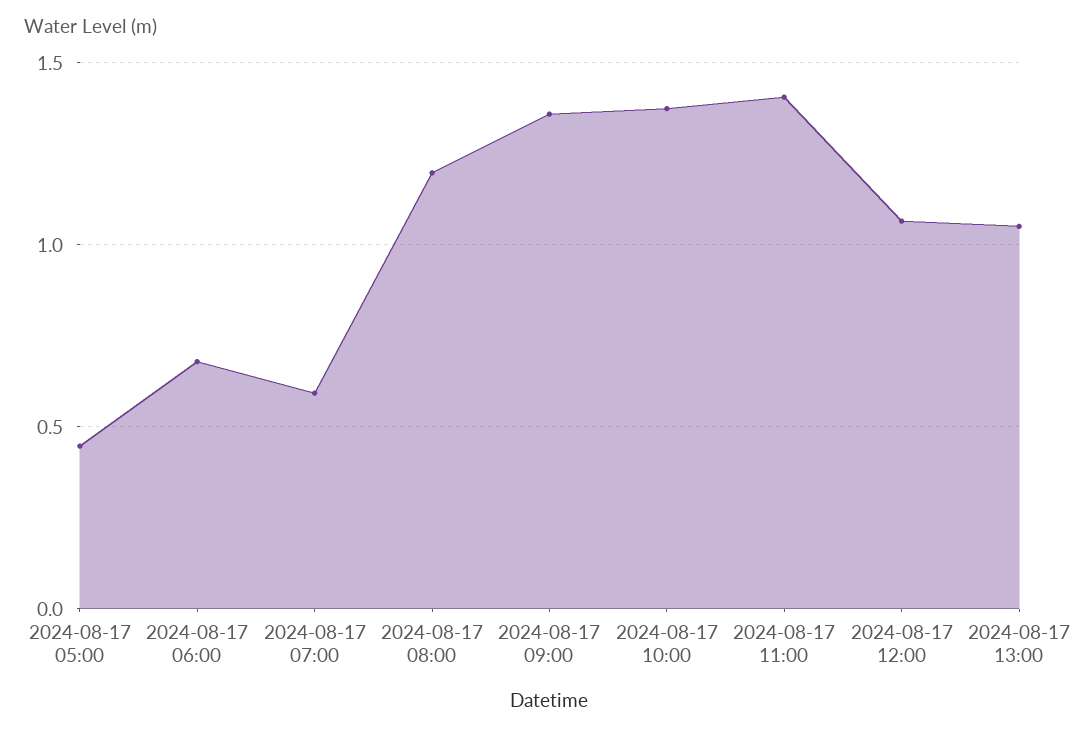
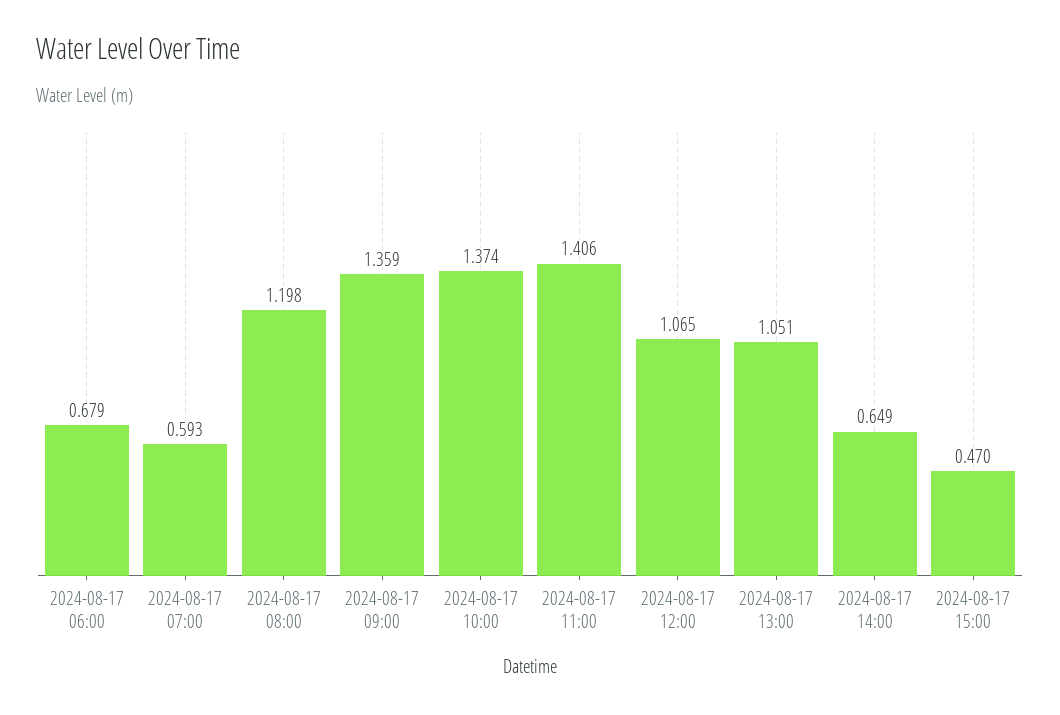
2024-08-17 05:00: 0.45 -> none
2024-08-17 14:00: none -> 0.649
2024-08-17 15:00: none -> 0.47

